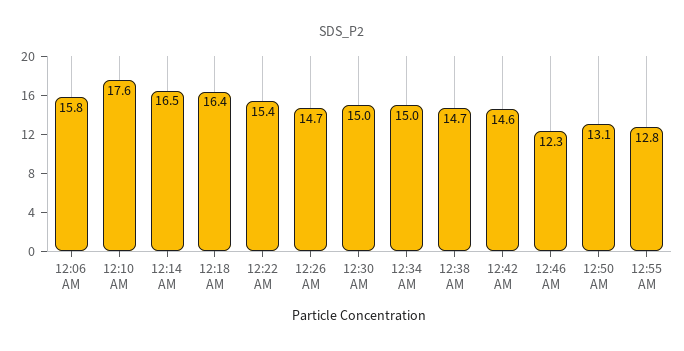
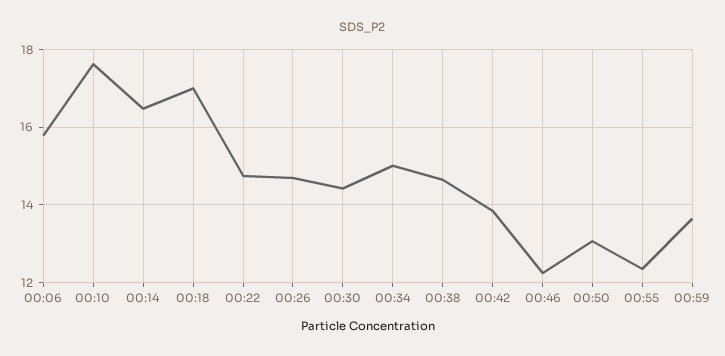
12:18 AM: 16.4 -> 17
12:22 AM: 15.4 -> 14.8
12:30 AM: 15 -> 14.4
12:42 AM: 14.6 -> 13.8
12:55 AM: 12.8 -> 12.4
00:59: none -> 13.6

